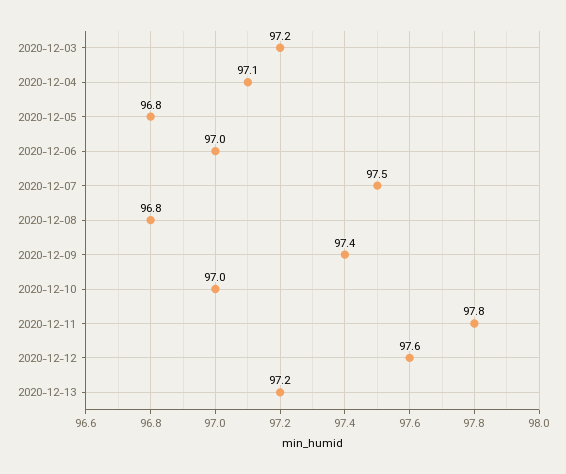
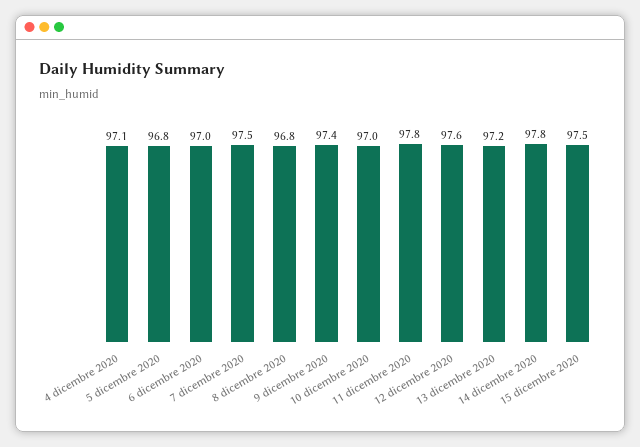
2020-12-03: 97.2 -> none
14 dicembre 2020: none -> 97.8
15 dicembre 2020: none -> 97.5

